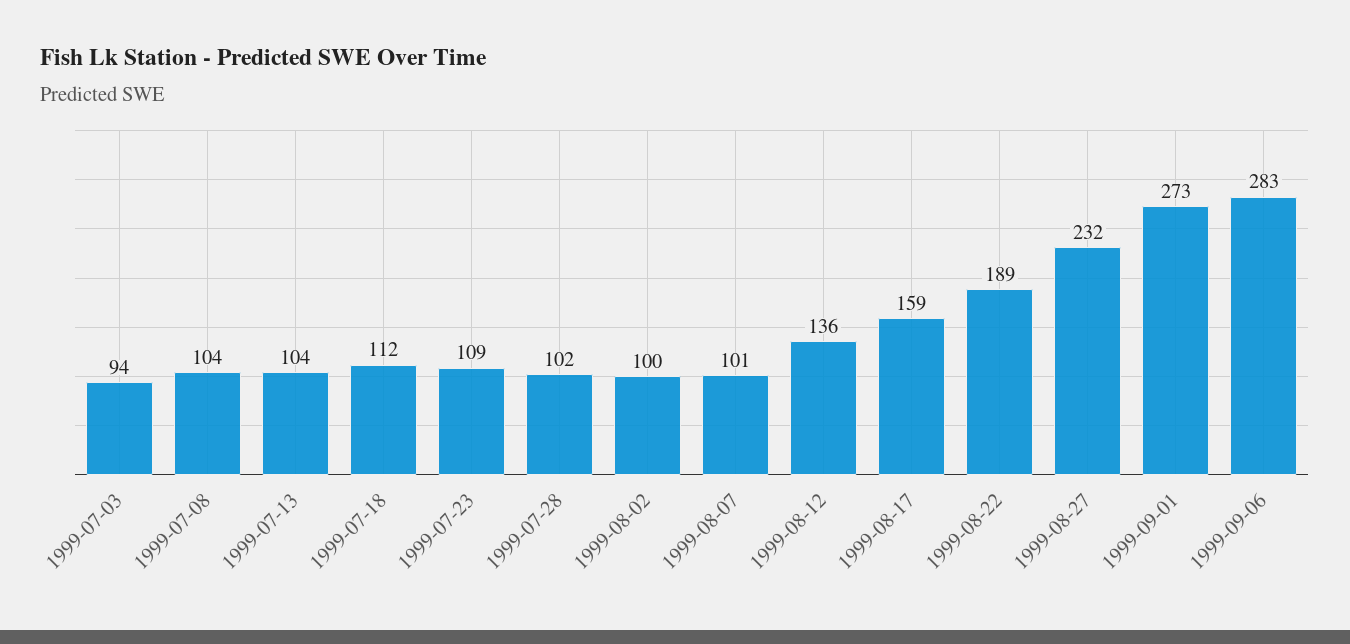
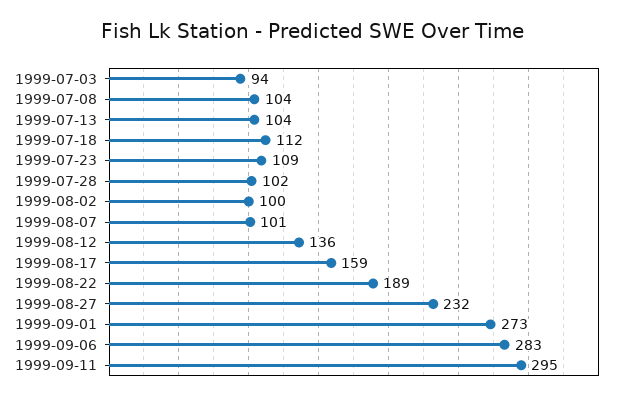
1999-09-11: none -> 295

